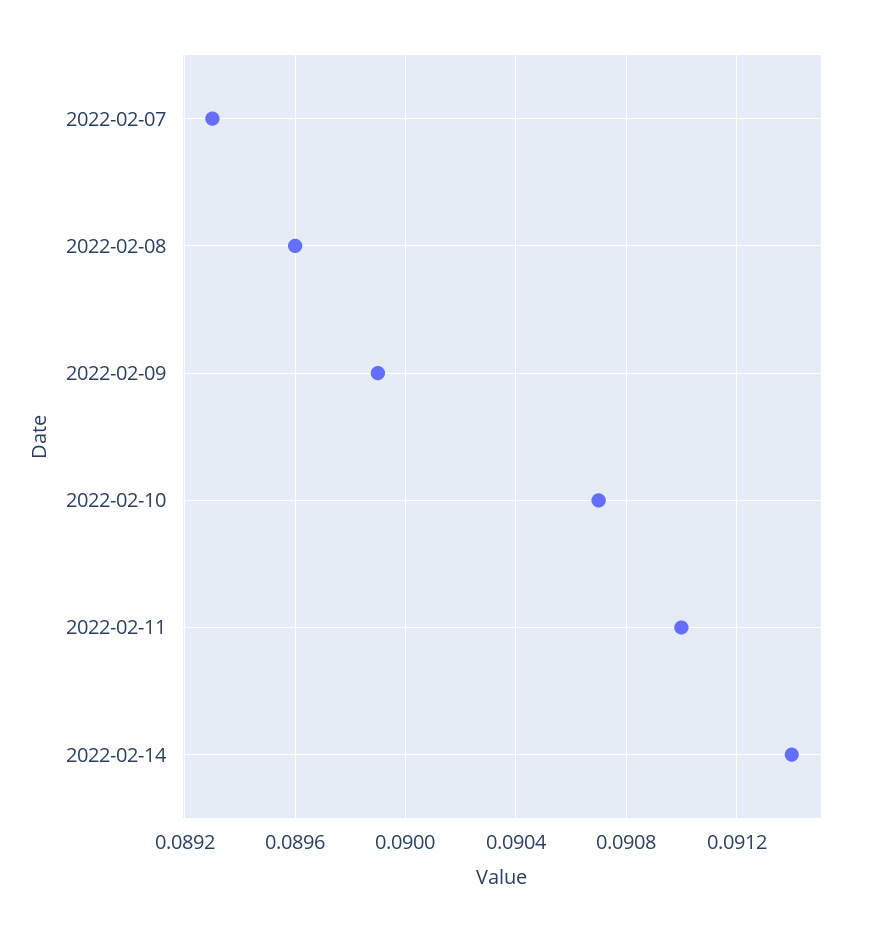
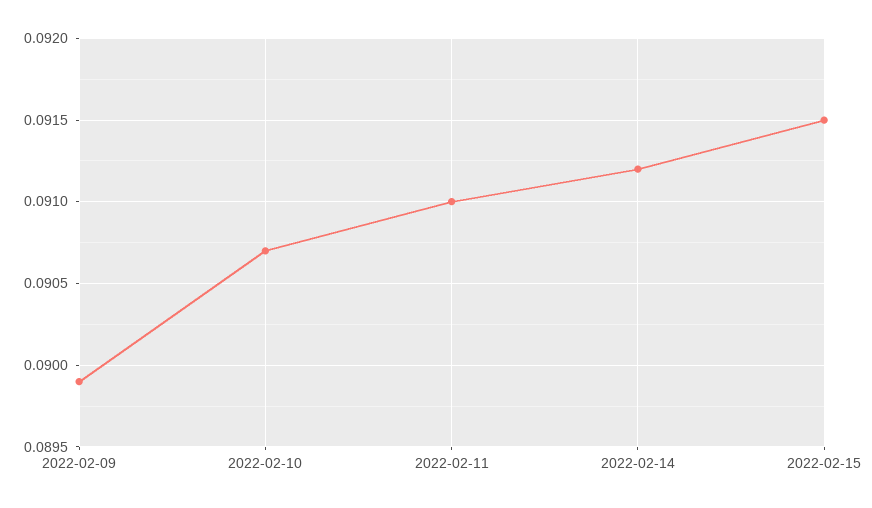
2022-02-07: 0.0893 -> none
2022-02-08: 0.0896 -> none
2022-02-14: 0.0914 -> 0.0912
2022-02-15: none -> 0.0915

